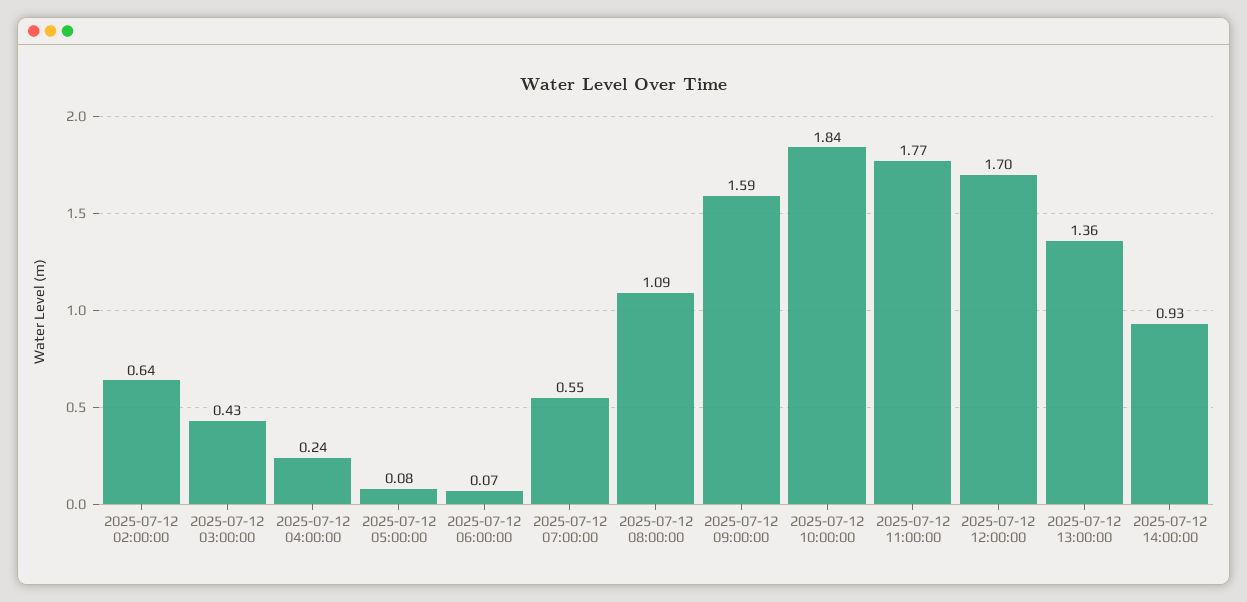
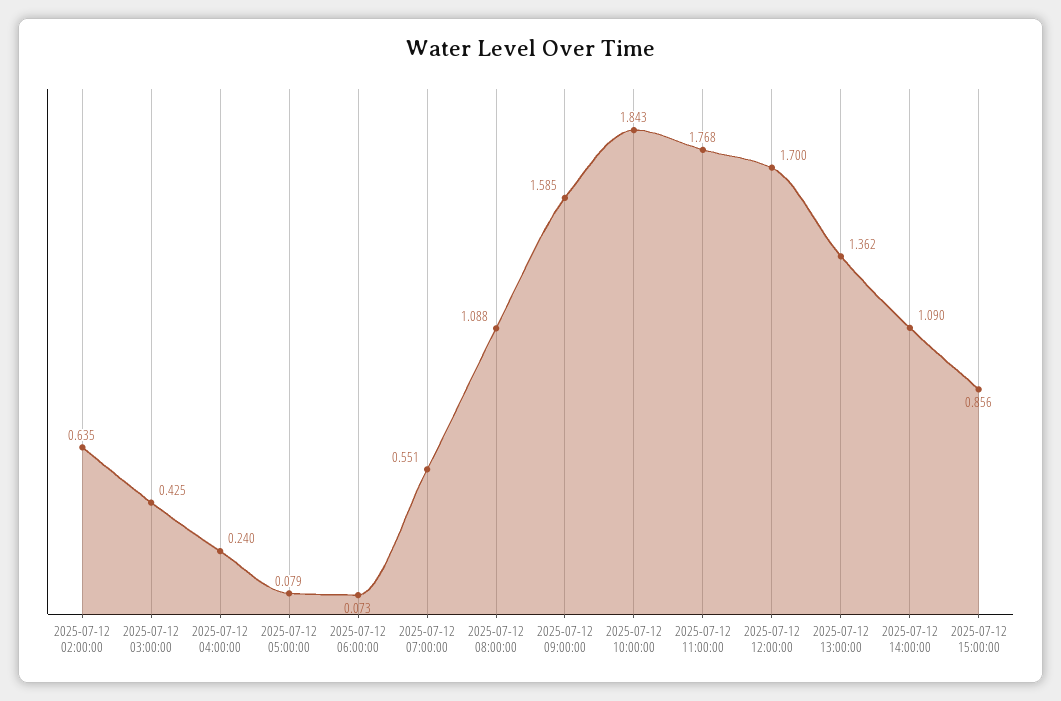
2025-07-12 14:00:00: 0.93 -> 1.09
2025-07-12 15:00:00: none -> 0.856

